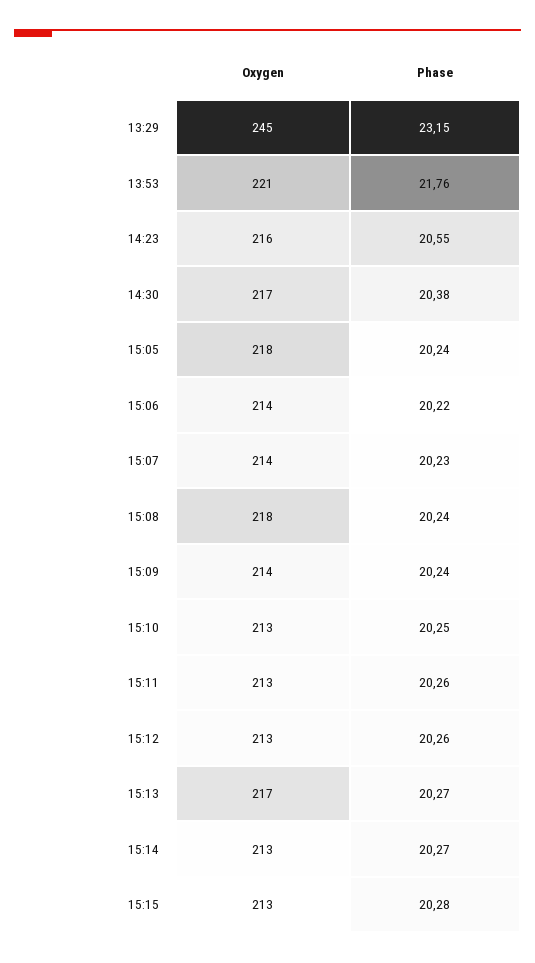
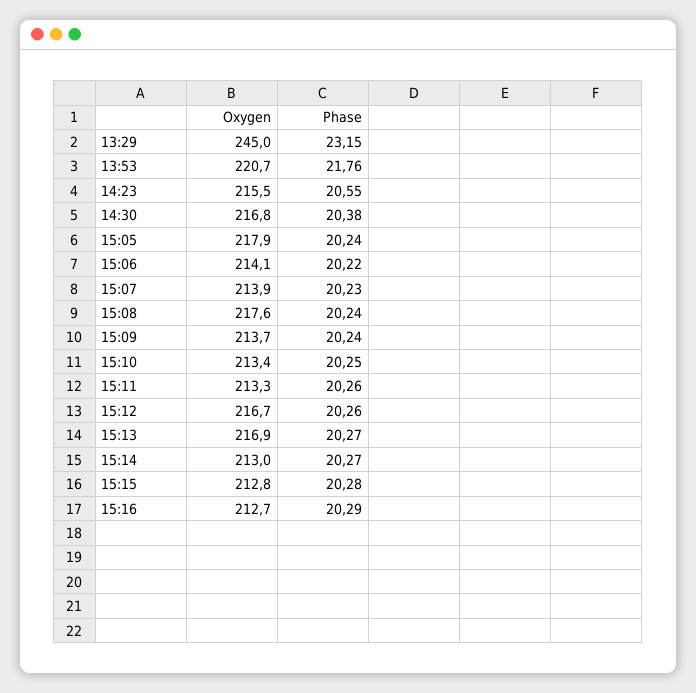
Oxygen, 15:12: 213 -> 216.7
Oxygen, 15:16: none -> 212.7
Phase, 15:16: none -> 20.29

